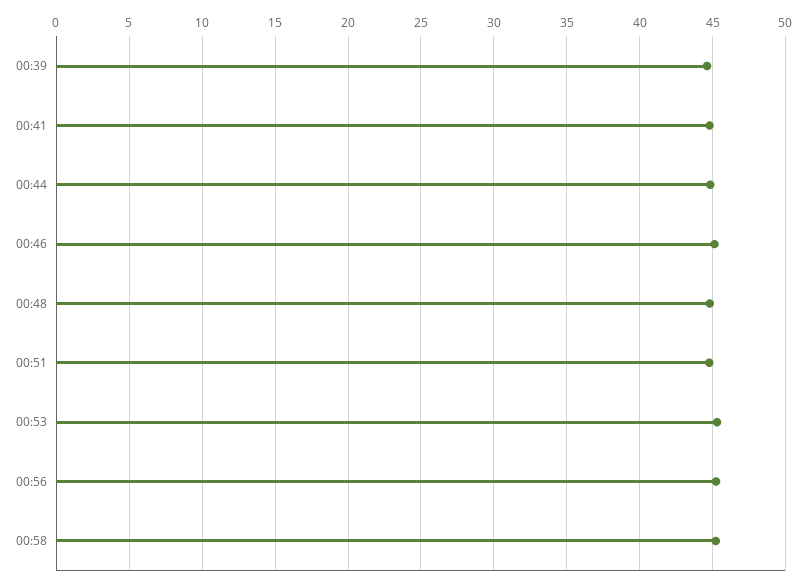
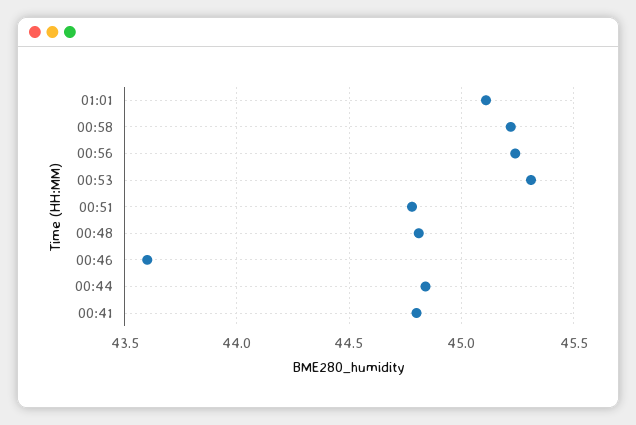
00:39: 44.5 -> none
00:46: 45 -> 43.6
01:01: none -> 45.1

